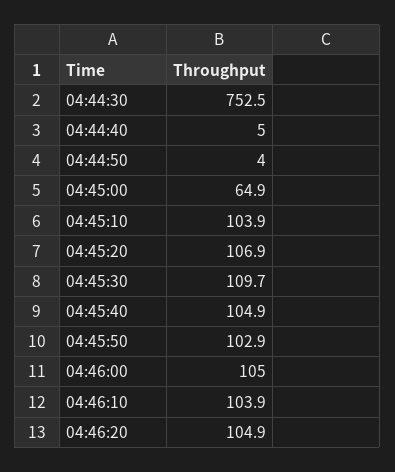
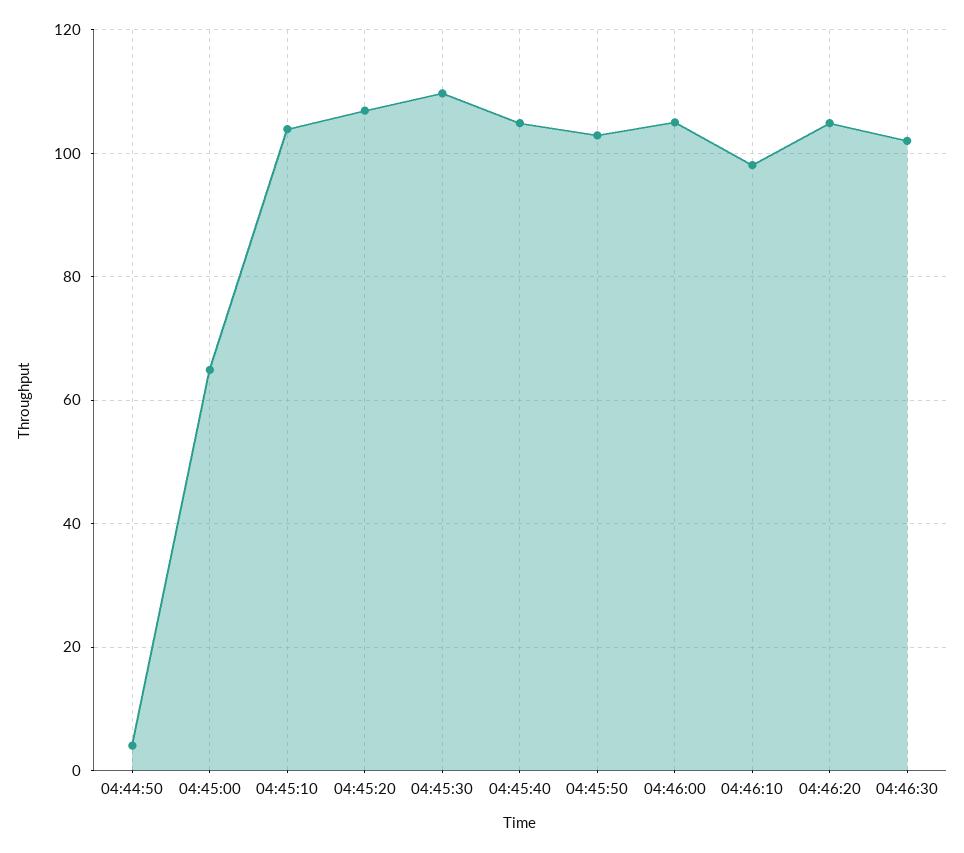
04:44:30: 752.5 -> none
04:44:40: 5 -> none
04:46:10: 103.9 -> 98
04:46:30: none -> 102

